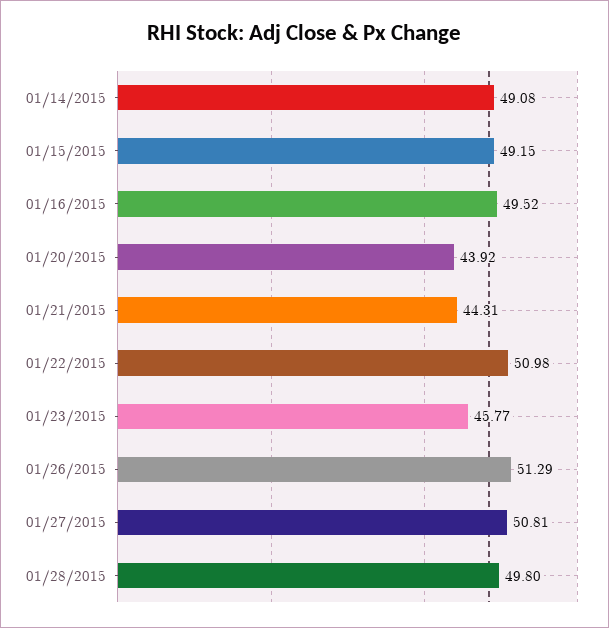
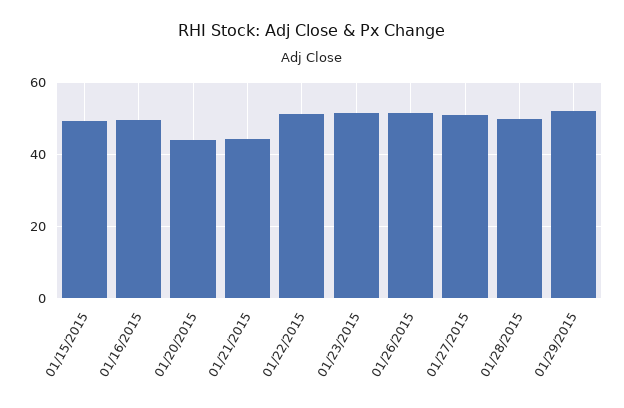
01/14/2015: 49.08 -> none
01/23/2015: 45.77 -> 52
01/29/2015: none -> 52

